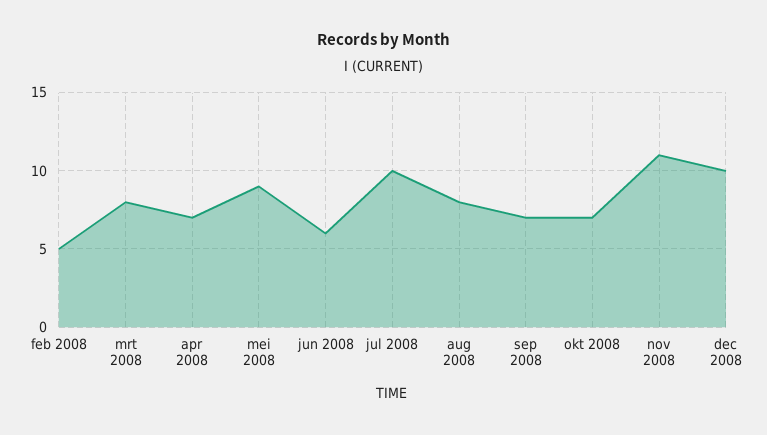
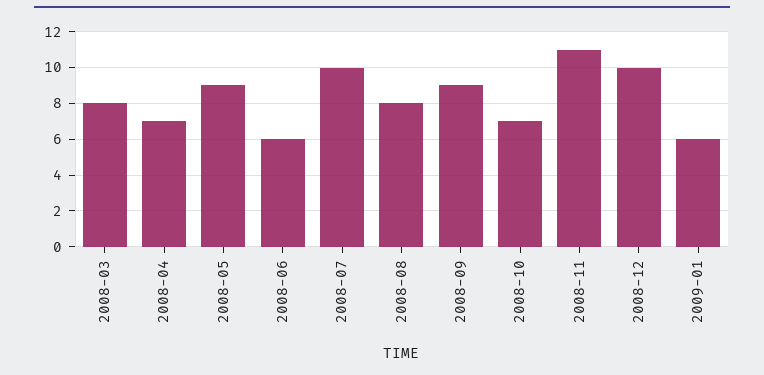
feb 2008: 5 -> none
sep 2008: 7 -> 9
2009-01: none -> 6

